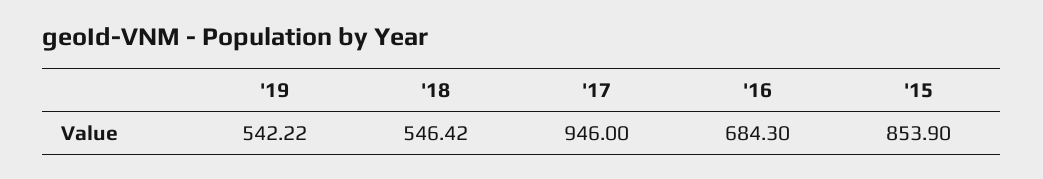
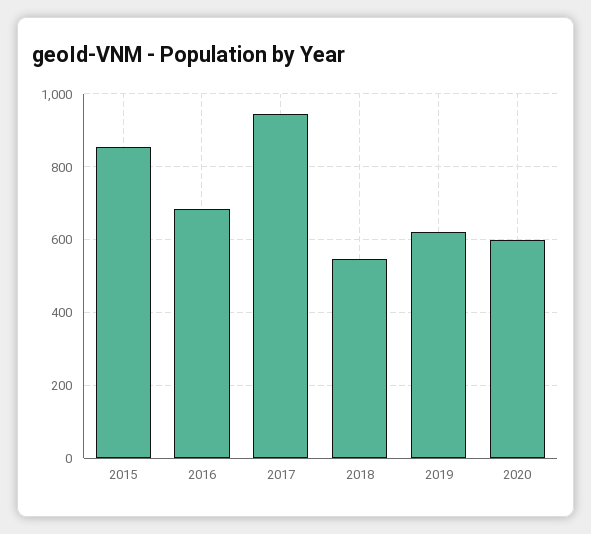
'19: 542.22 -> 620
2020: none -> 600

